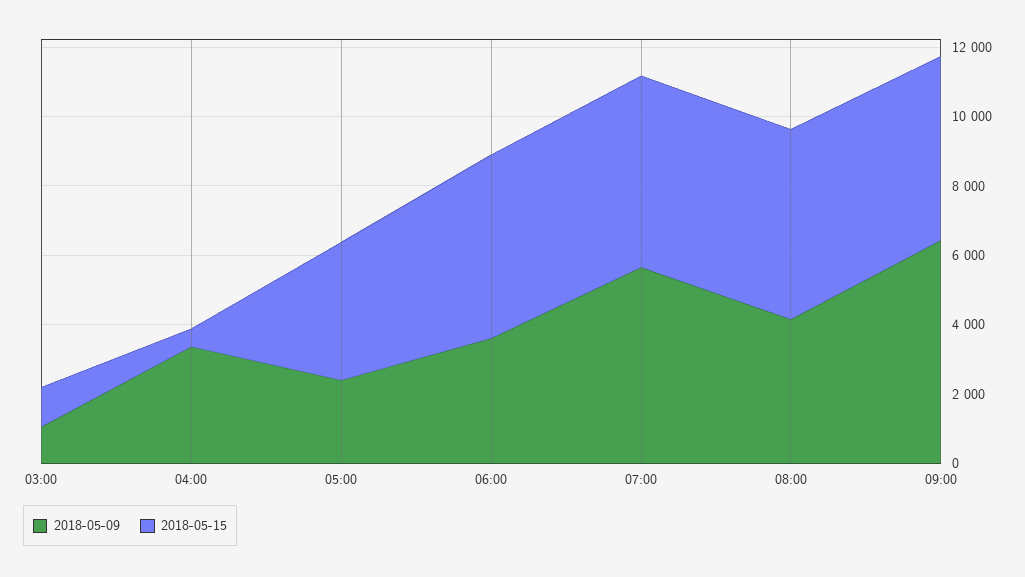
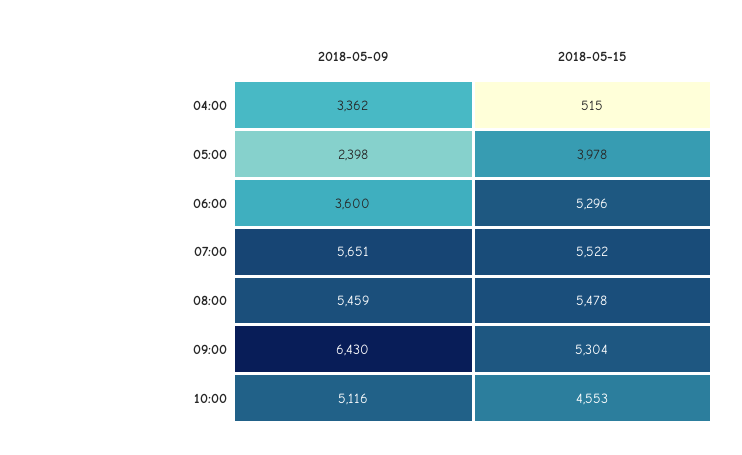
2018-05-09, 03:00: 1000 -> none
2018-05-15, 03:00: 1000 -> none
2018-05-09, 08:00: 4000 -> 5459
2018-05-09, 10:00: none -> 5116
2018-05-15, 10:00: none -> 4553

